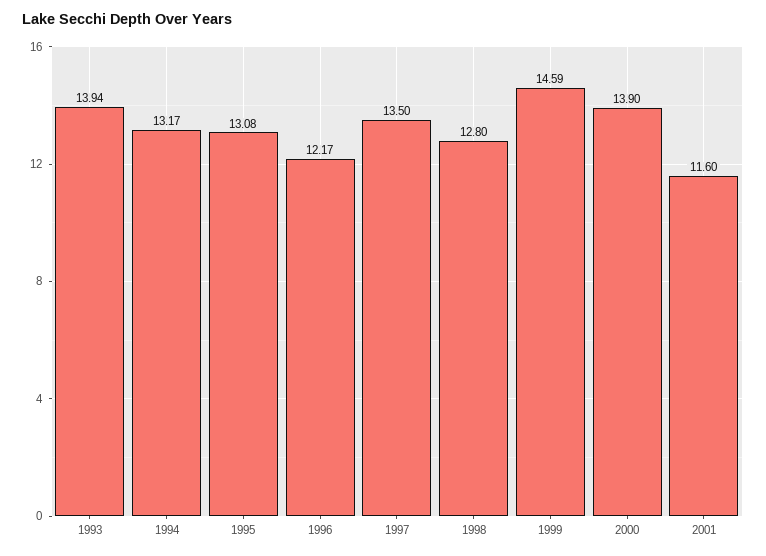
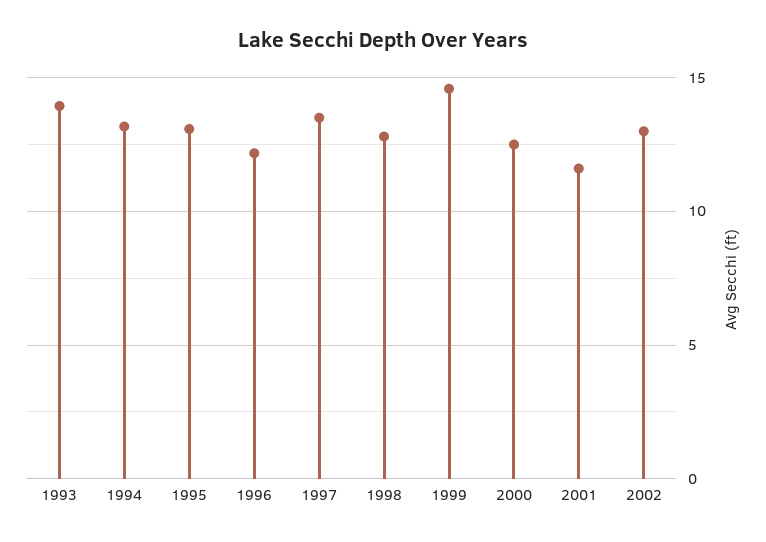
2000: 13.9 -> 12.5
2002: none -> 13

